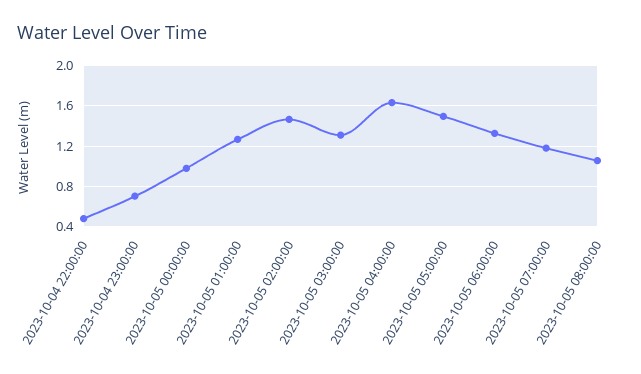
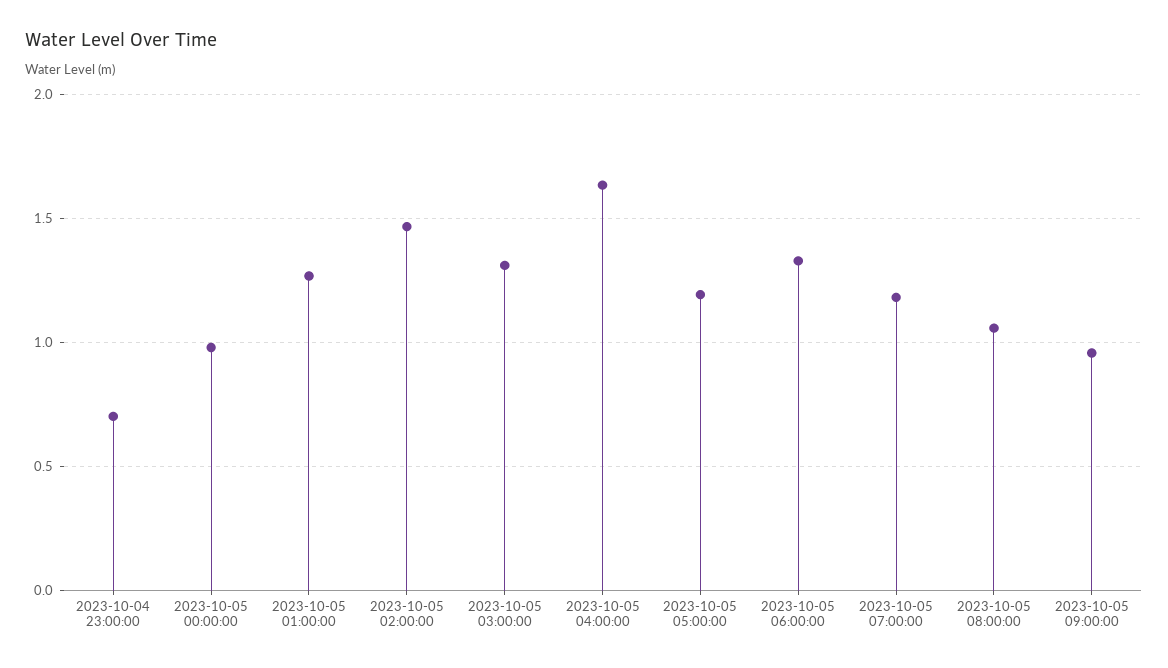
2023-10-04 22:00:00: 0.5 -> none
2023-10-05 05:00:00: 1.5 -> 1.2
2023-10-05 09:00:00: none -> 0.95

